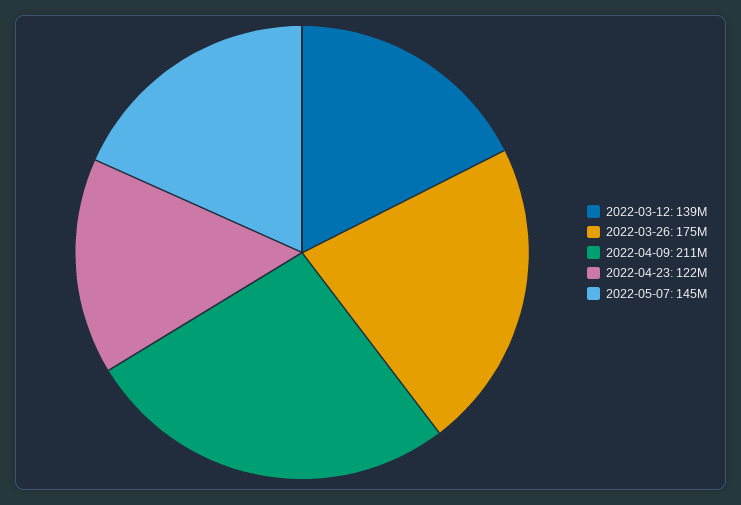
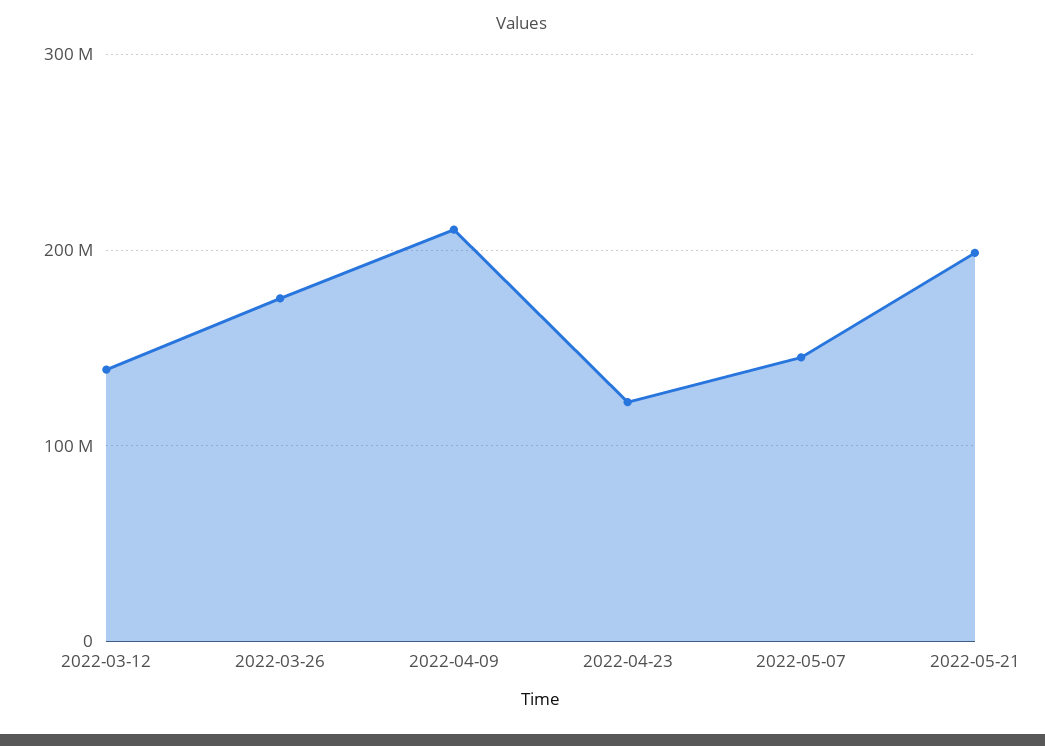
2022-05-21: none -> 200000000

